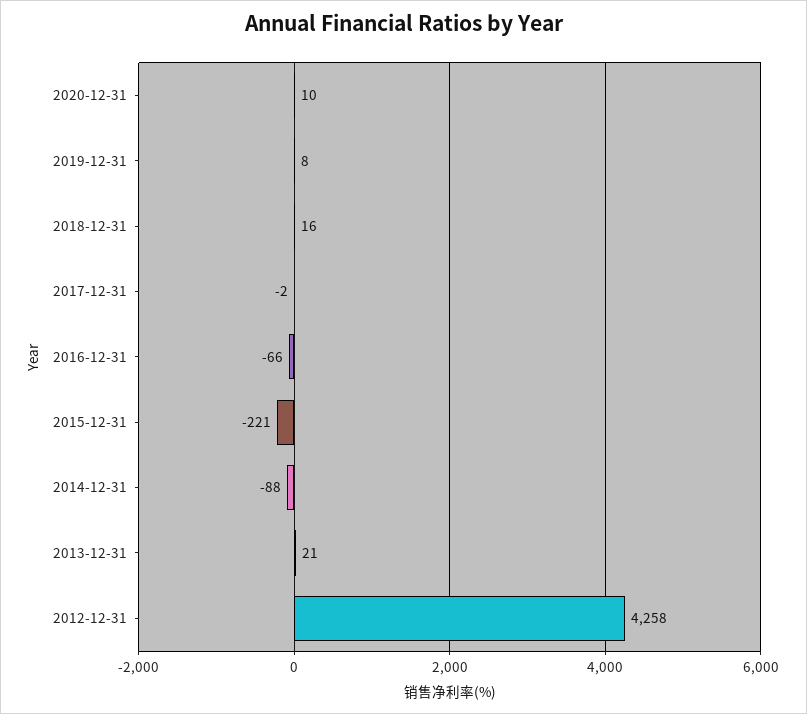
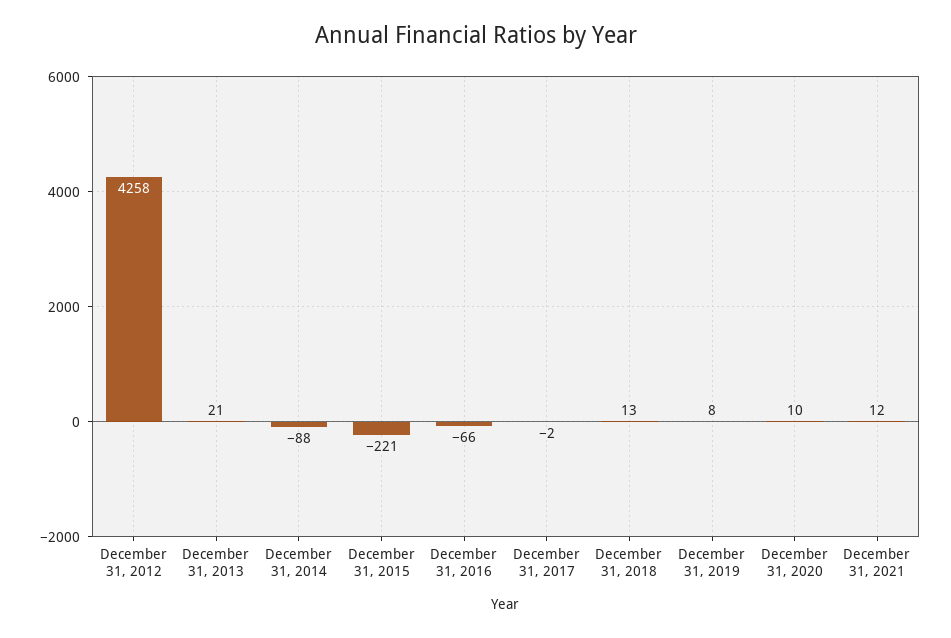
2018-12-31: 16 -> 13
December 31, 2021: none -> 12

